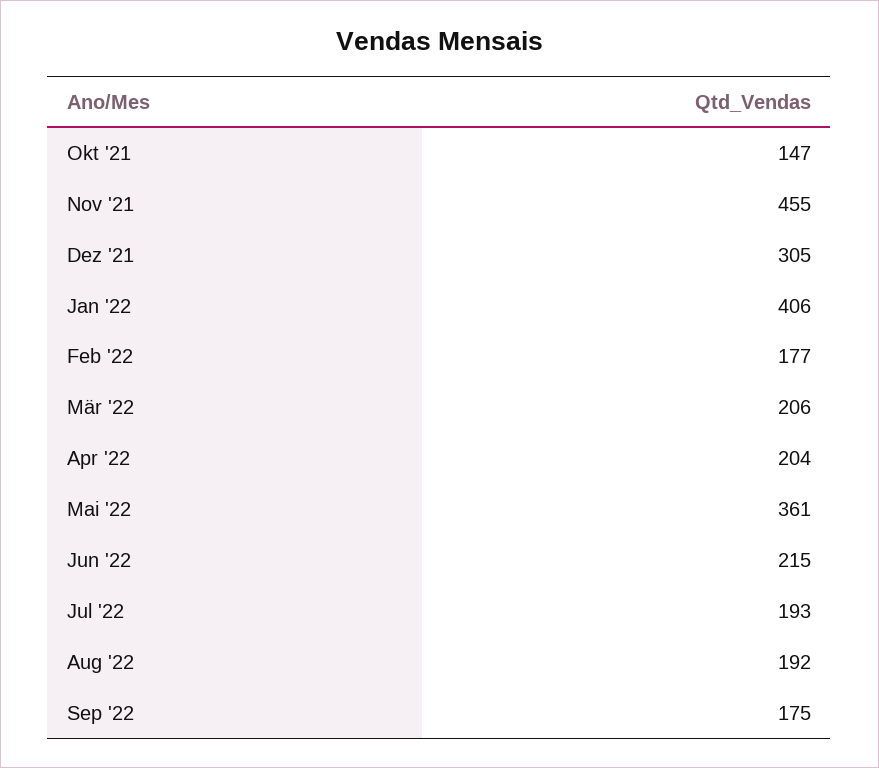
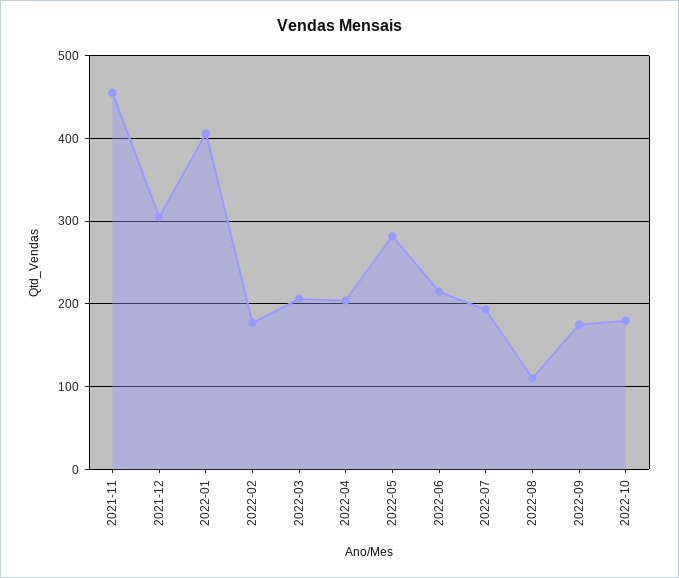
Okt '21: 147 -> none
Mai '22: 361 -> 280
Aug '22: 192 -> 110
2022-10: none -> 180

